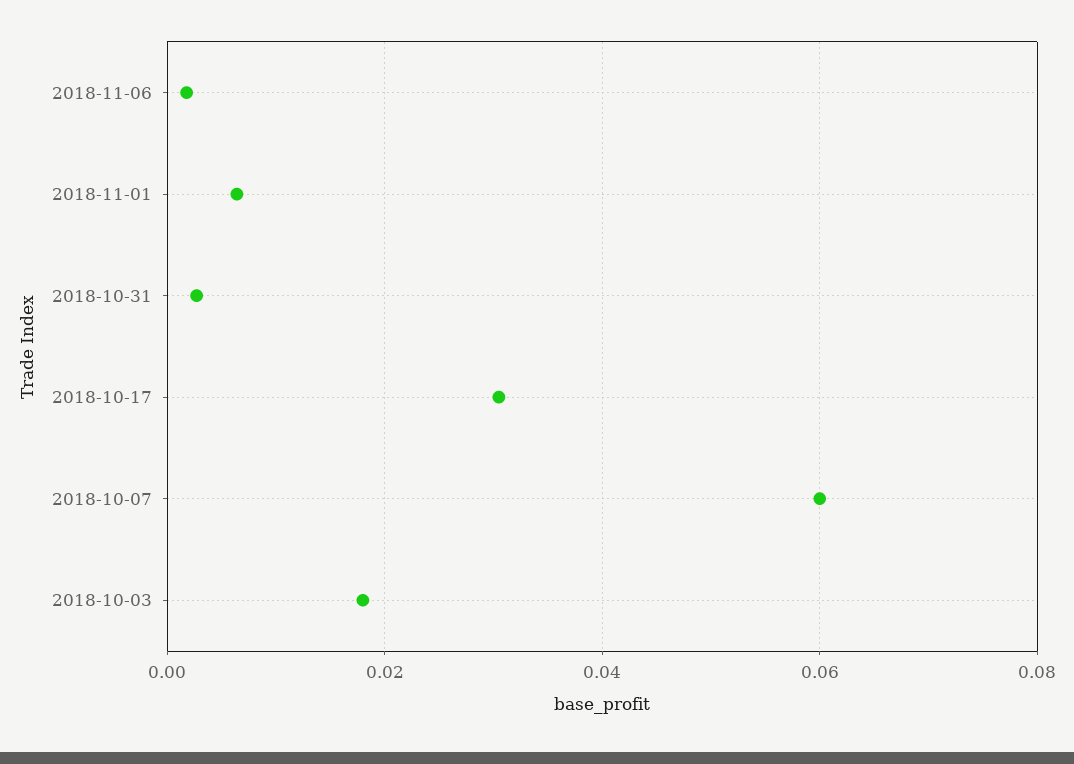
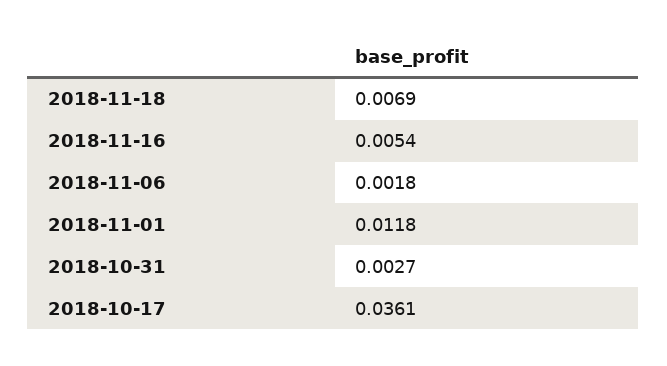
2018-11-01: 0.006 -> 0.0118
2018-10-17: 0.03 -> 0.0361
2018-10-07: 0.06 -> none
2018-10-03: 0.018 -> none
2018-11-18: none -> 0.0069
2018-11-16: none -> 0.0054

